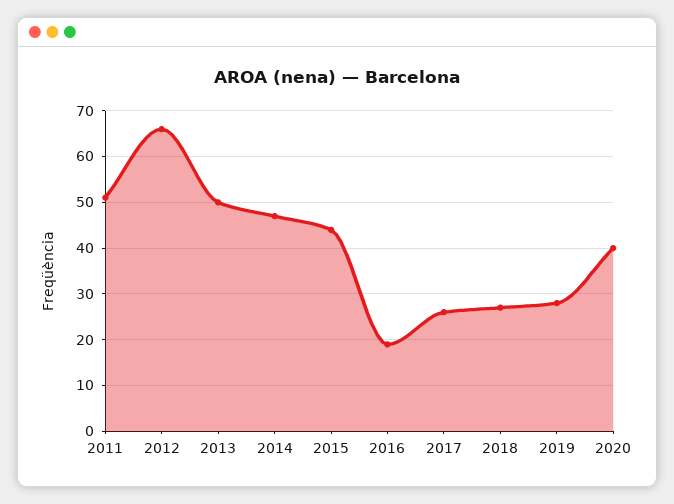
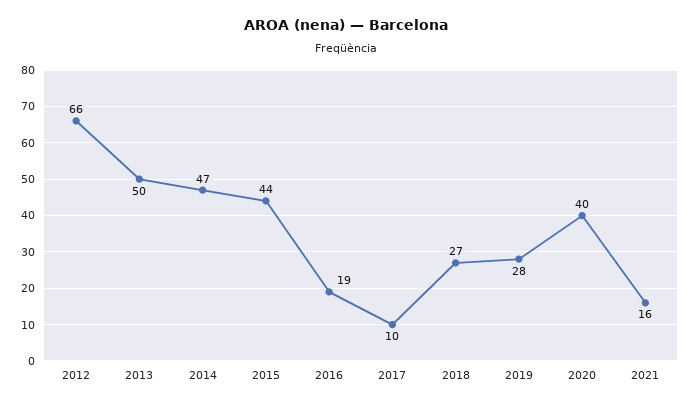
2011: 50 -> none
2017: 25 -> 10
2021: none -> 16

